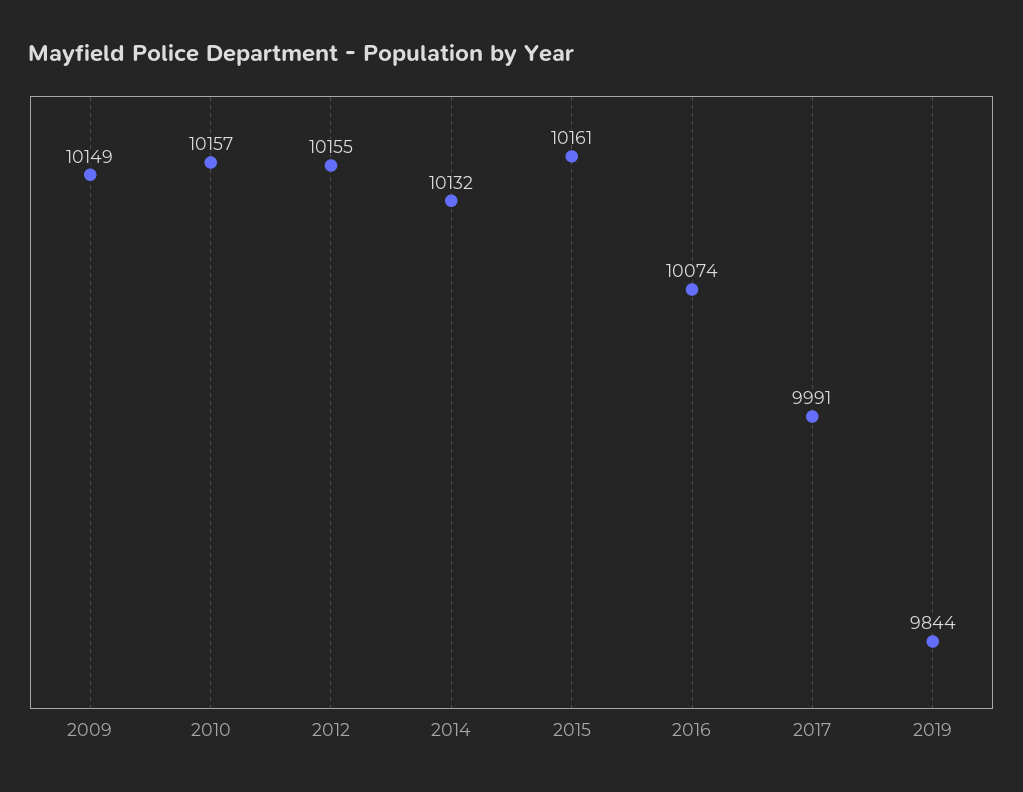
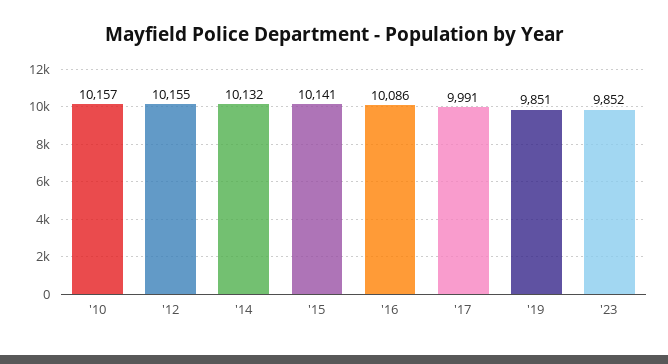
2009: 10149 -> none
2015: 10161 -> 10141
2016: 10074 -> 10086
2019: 9844 -> 9851
'23: none -> 9852

